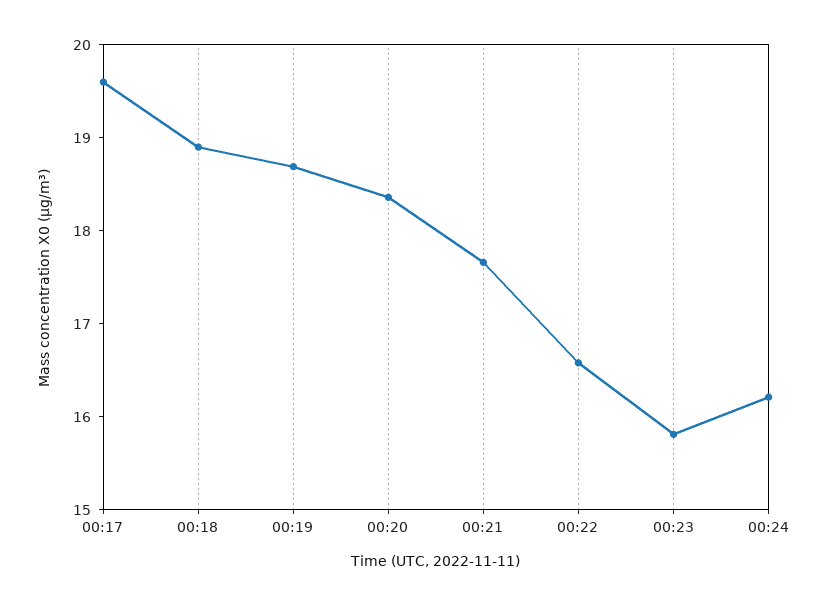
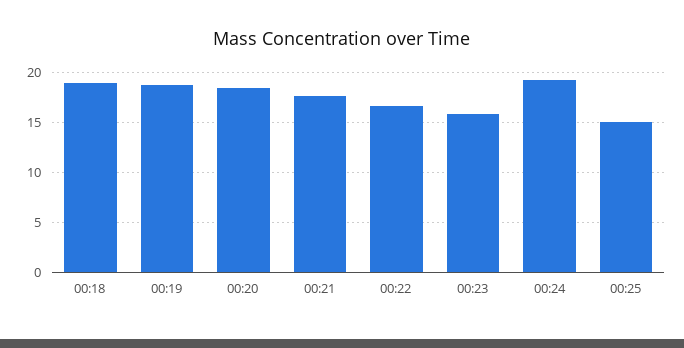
00:17: 19.6 -> none
00:24: 16.2 -> 19
00:25: none -> 15

